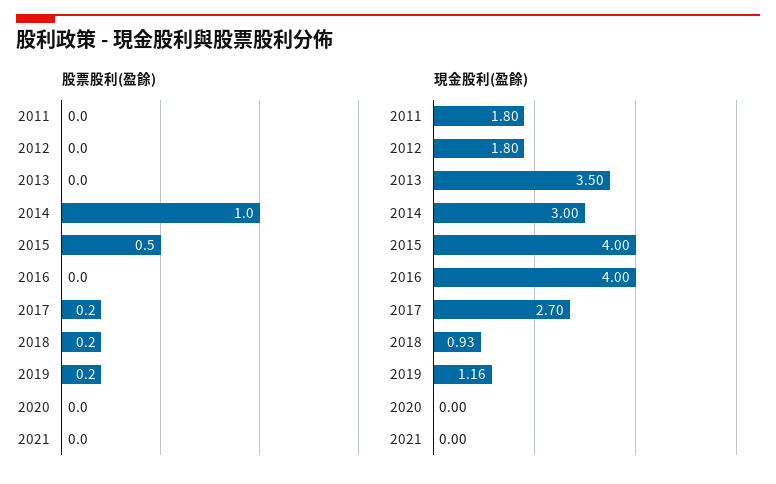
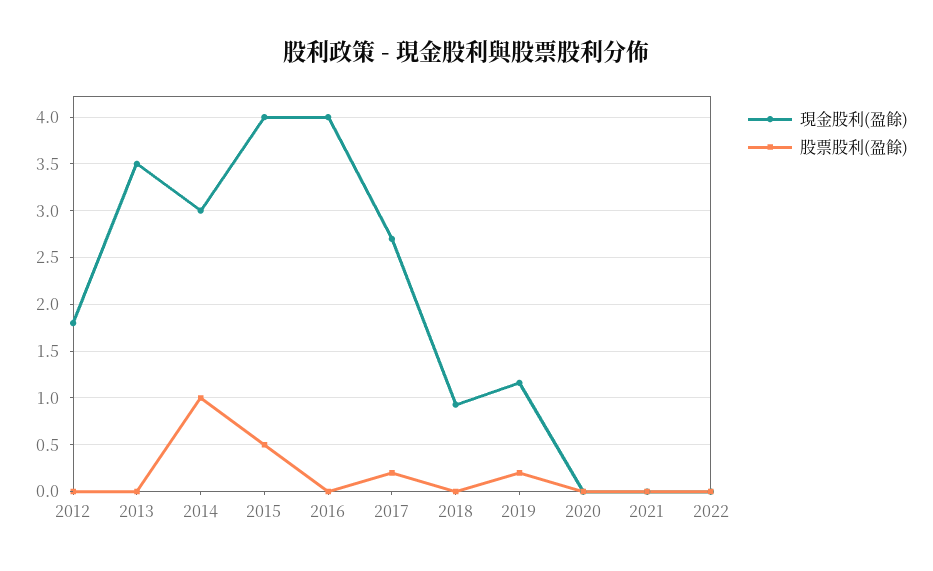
股票股利(盈餘), 2011: 0 -> none
股票股利(盈餘), 2018: 0.2 -> 0
現金股利(盈餘), 2011: 1.8 -> none
現金股利(盈餘), 2022: none -> 0
股票股利(盈餘), 2022: none -> 0

